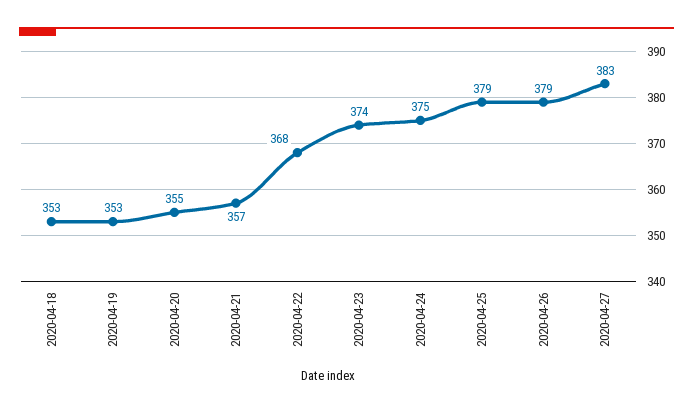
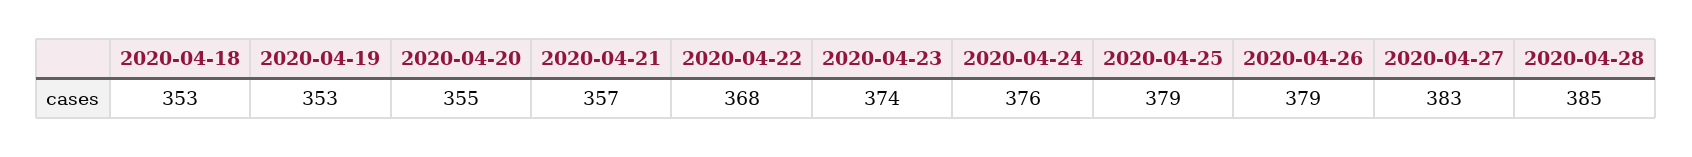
2020-04-24: 375 -> 376
2020-04-28: none -> 385

